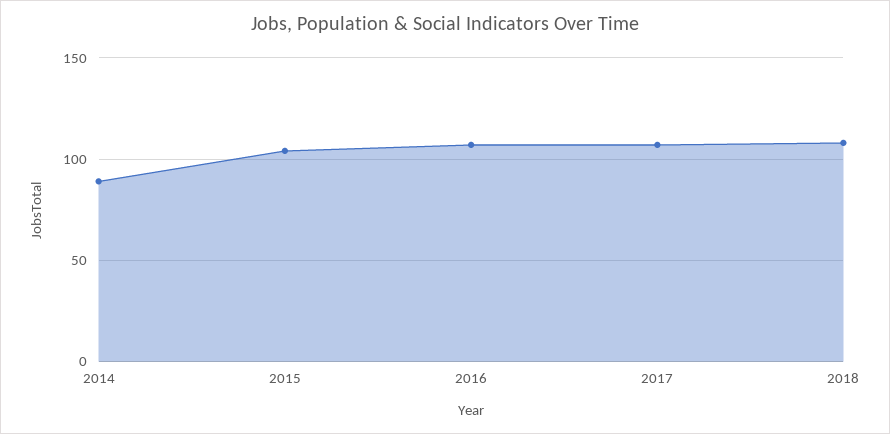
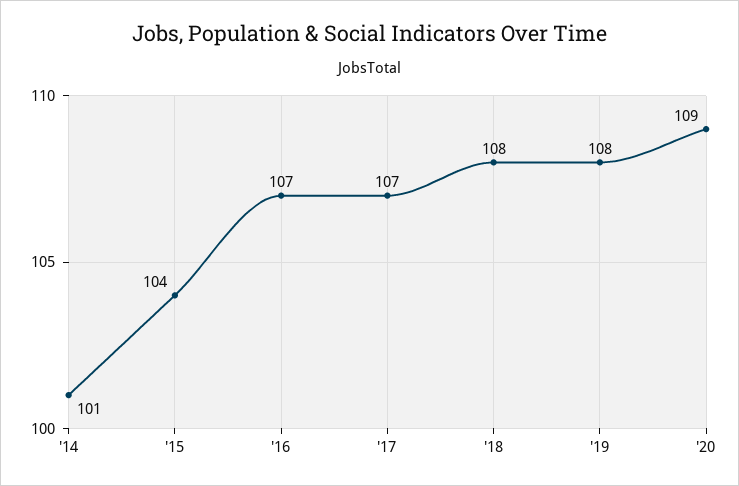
2014: 90 -> 101
'19: none -> 108
'20: none -> 109

